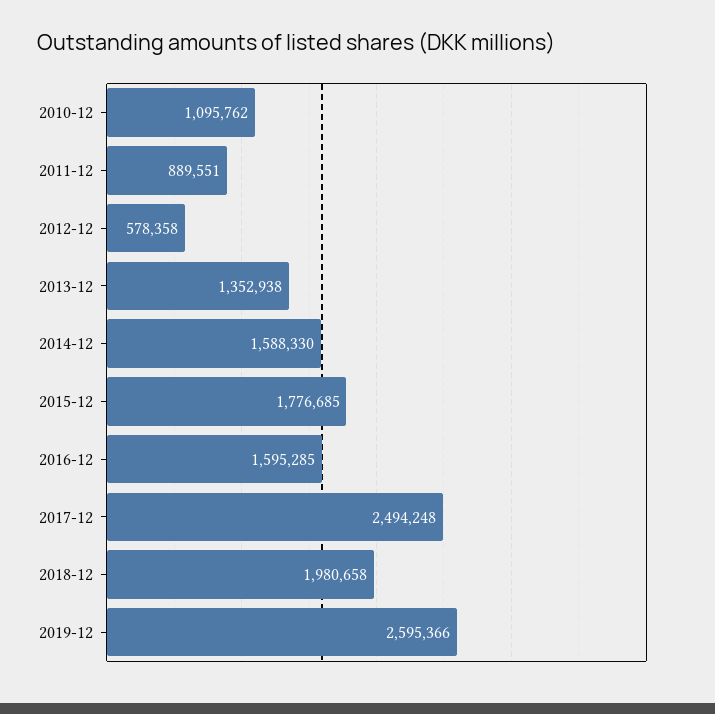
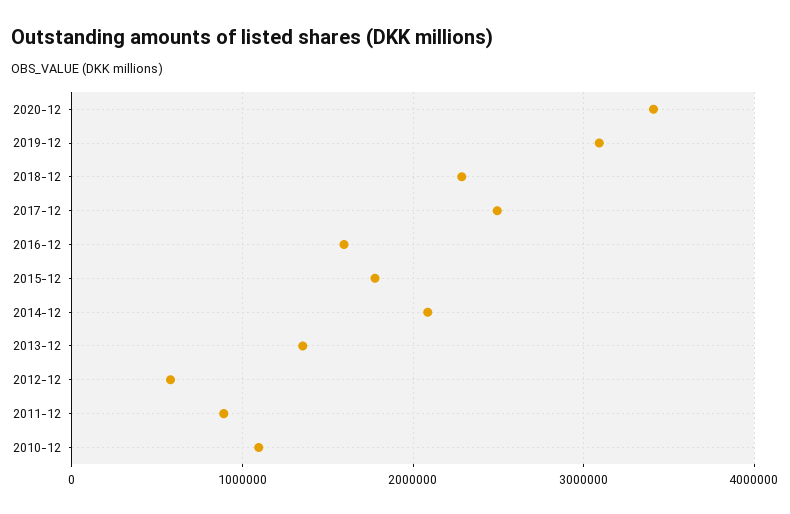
2014-12: 1588330 -> 2100000
2018-12: 1980658 -> 2300000
2019-12: 2595366 -> 3100000
2020-12: none -> 3400000

